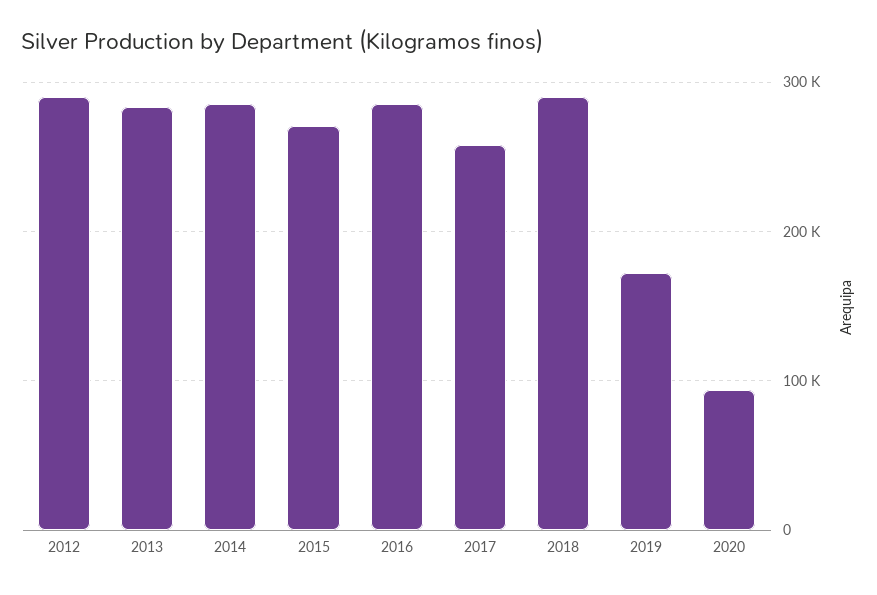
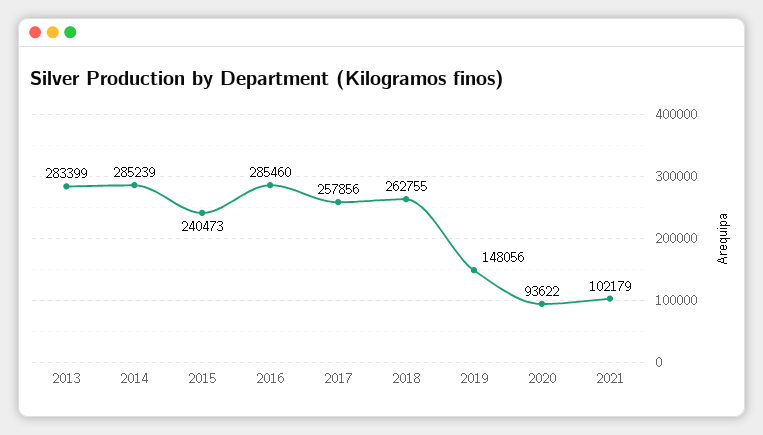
2012: 290000 -> none
2015: 270000 -> 240473
2018: 290000 -> 262755
2019: 170000 -> 148056
2021: none -> 102179

